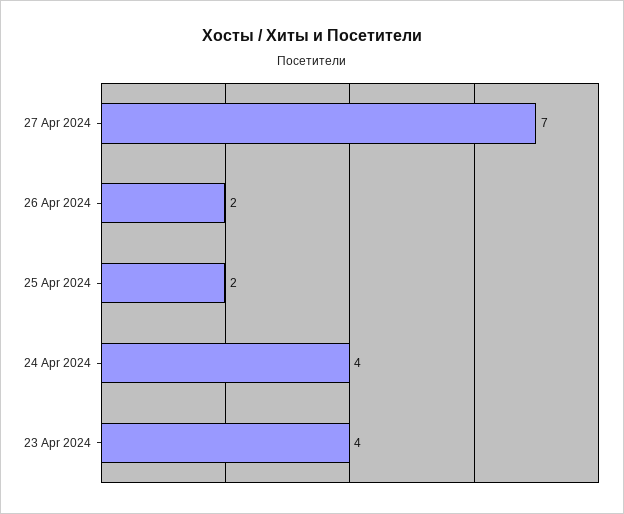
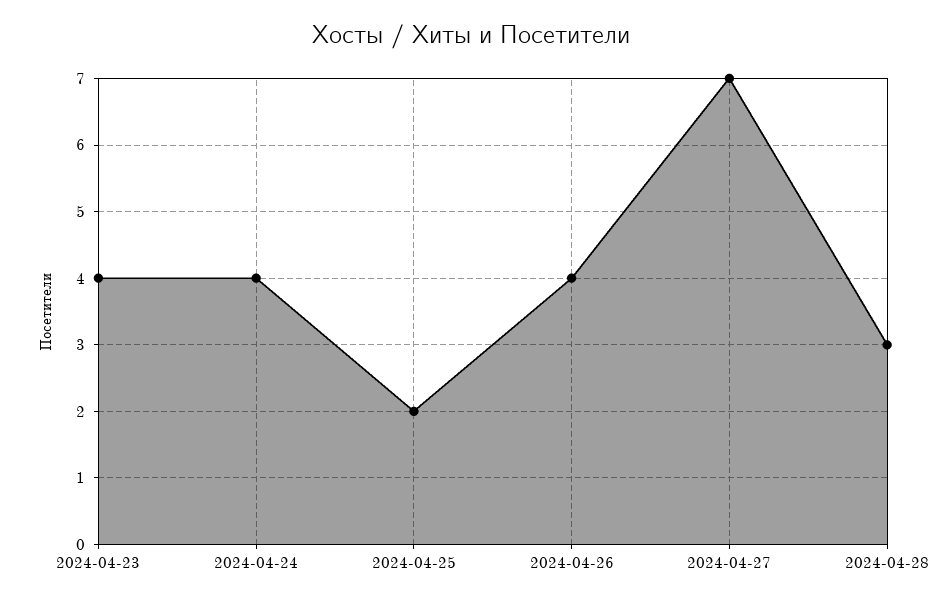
26 Apr 2024: 2 -> 4
2024-04-28: none -> 3

